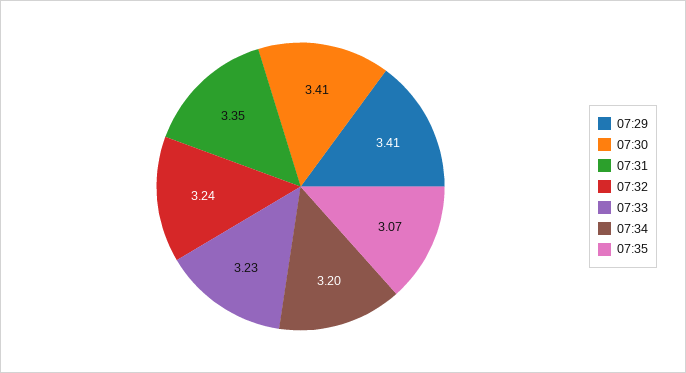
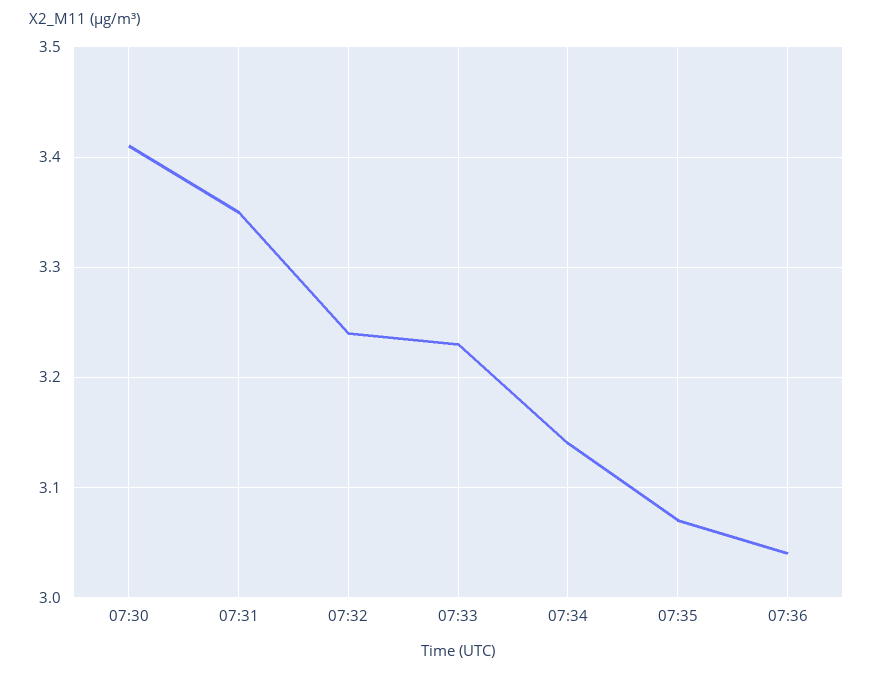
07:29: 3.41 -> none
07:34: 3.2 -> 3.14
07:36: none -> 3.04

